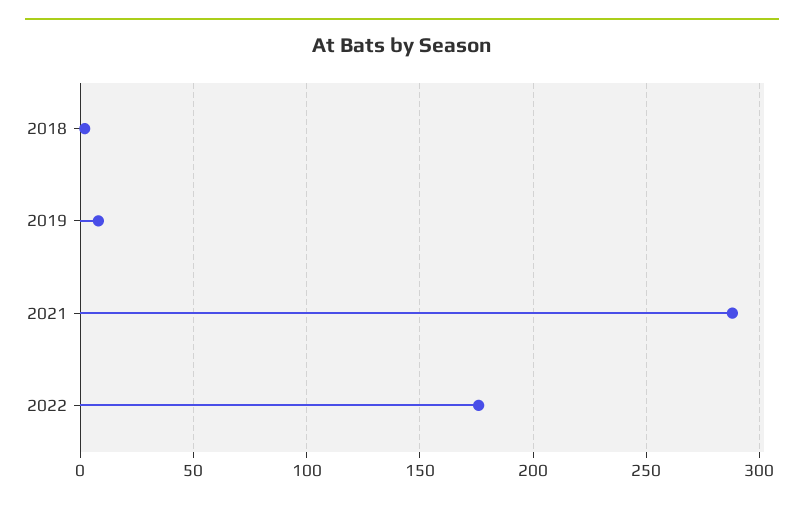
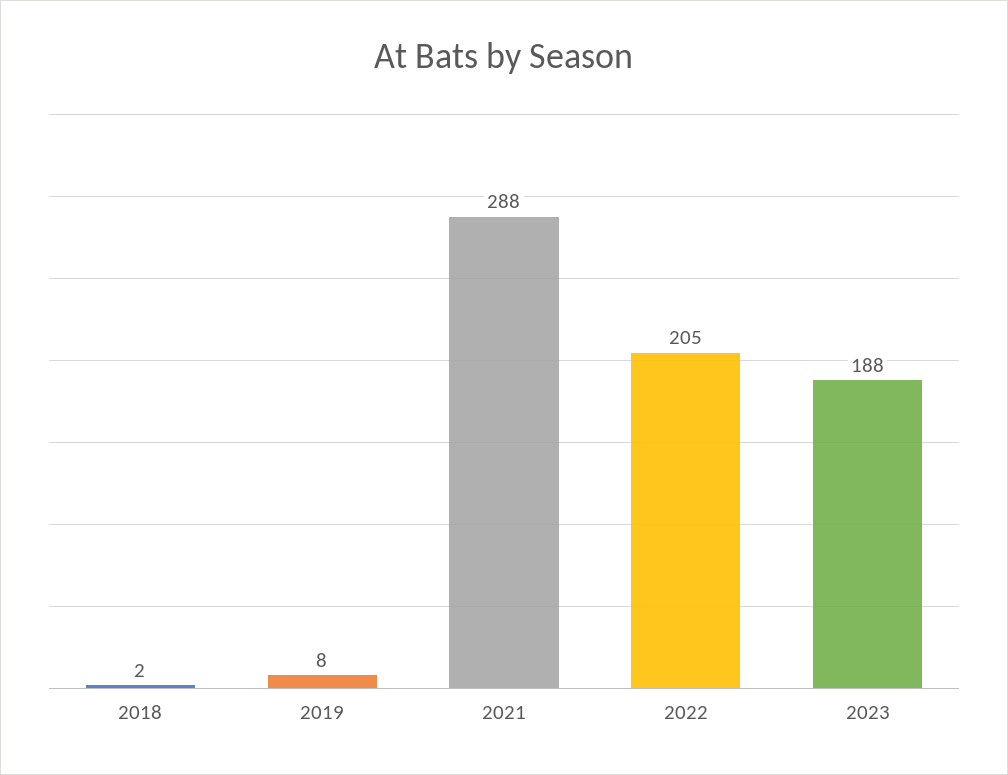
2022: 175 -> 205
2023: none -> 188

